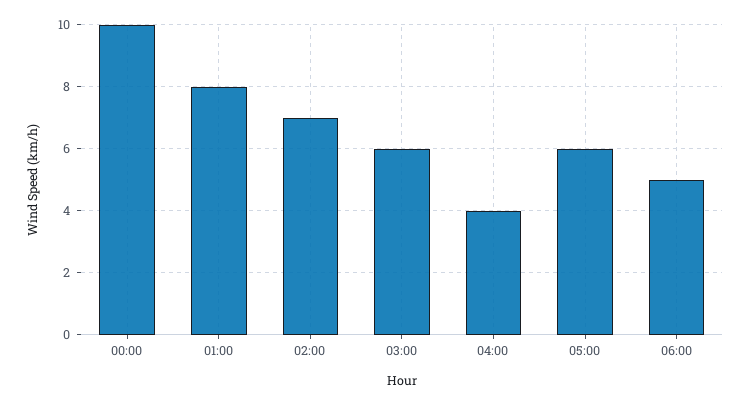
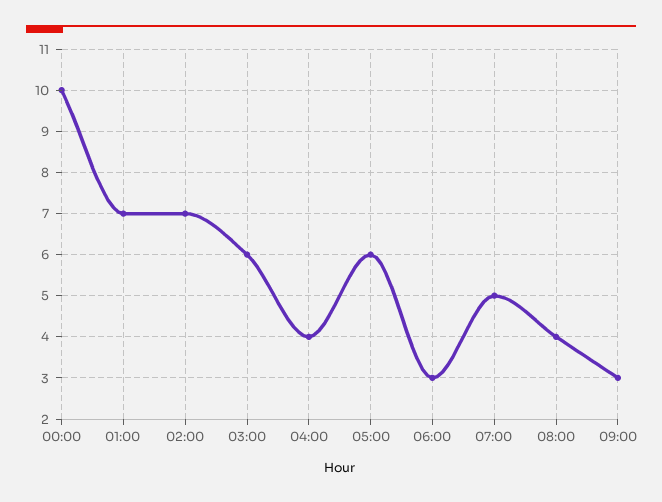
01:00: 8 -> 7
06:00: 5 -> 3
07:00: none -> 5
08:00: none -> 4
09:00: none -> 3

